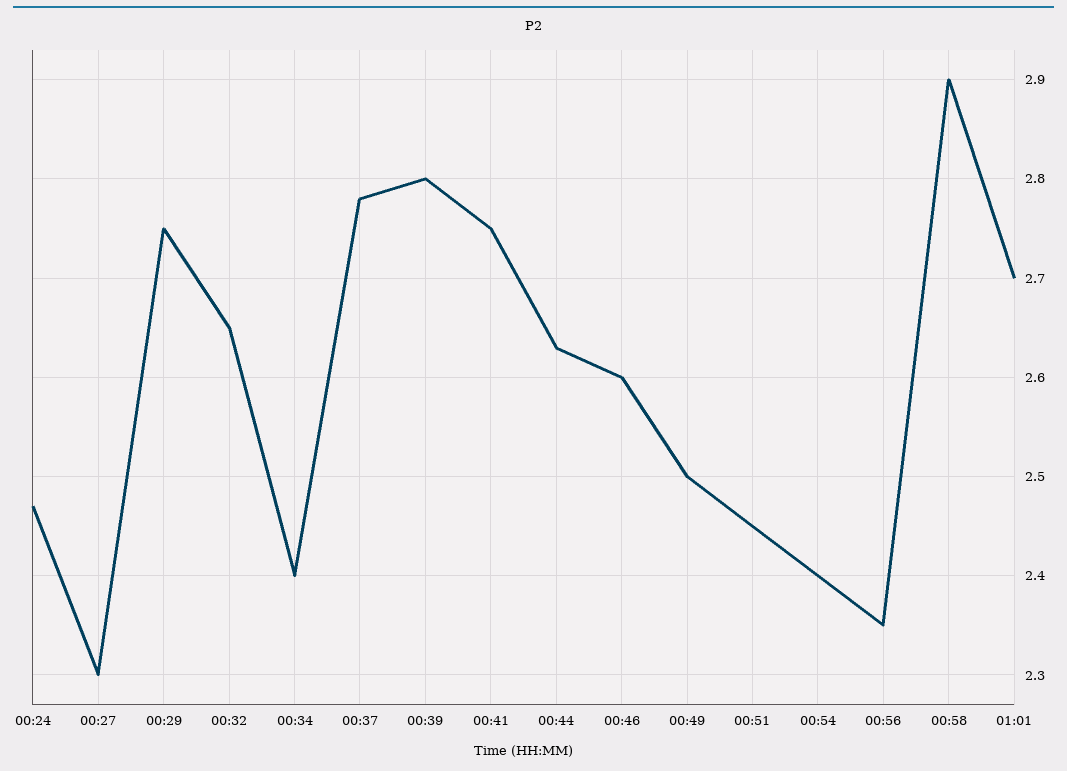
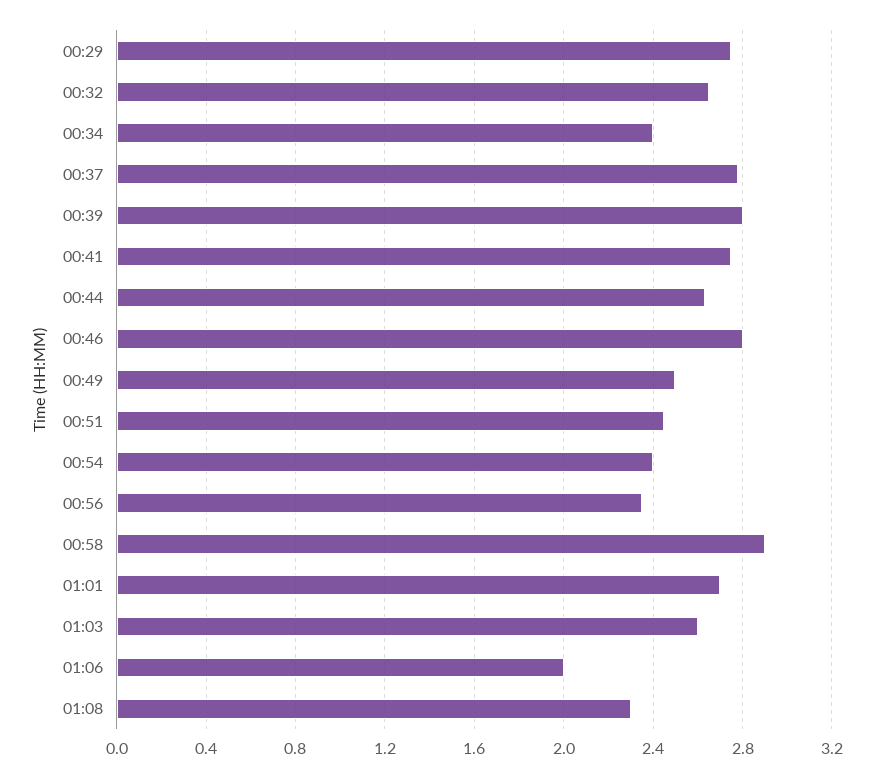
00:24: 2.47 -> none
00:27: 2.3 -> none
00:46: 2.6 -> 2.8
01:03: none -> 2.6
01:06: none -> 2
01:08: none -> 2.3

